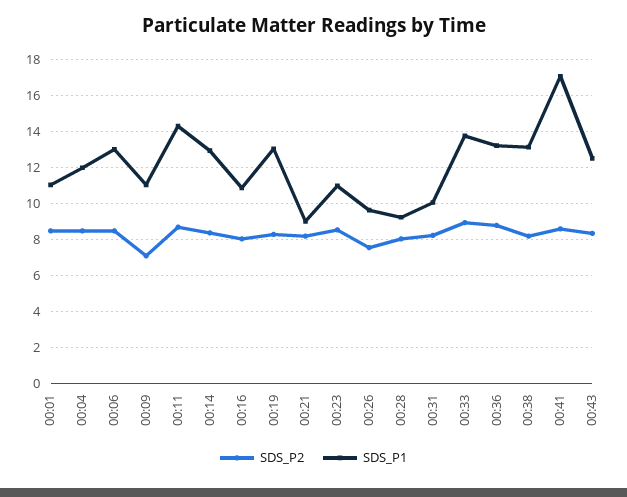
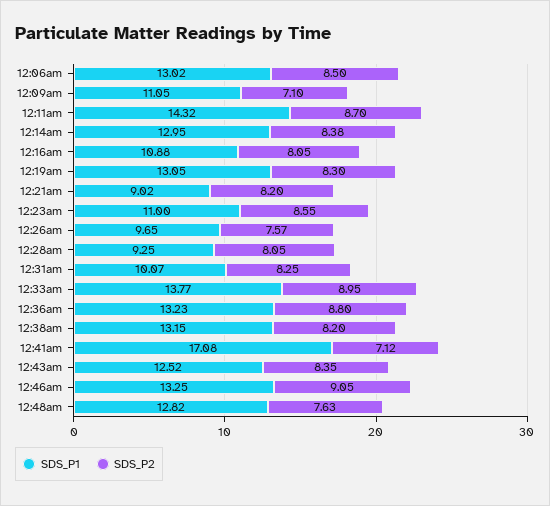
SDS_P2, 00:01: 8.5 -> none
SDS_P1, 00:01: 11 -> none
SDS_P2, 00:04: 8.5 -> none
SDS_P1, 00:04: 12 -> none
SDS_P2, 00:41: 8.5 -> 7.12
SDS_P1, 12:46am: none -> 13.25
SDS_P2, 12:46am: none -> 9.05
SDS_P1, 12:48am: none -> 12.82
SDS_P2, 12:48am: none -> 7.63

